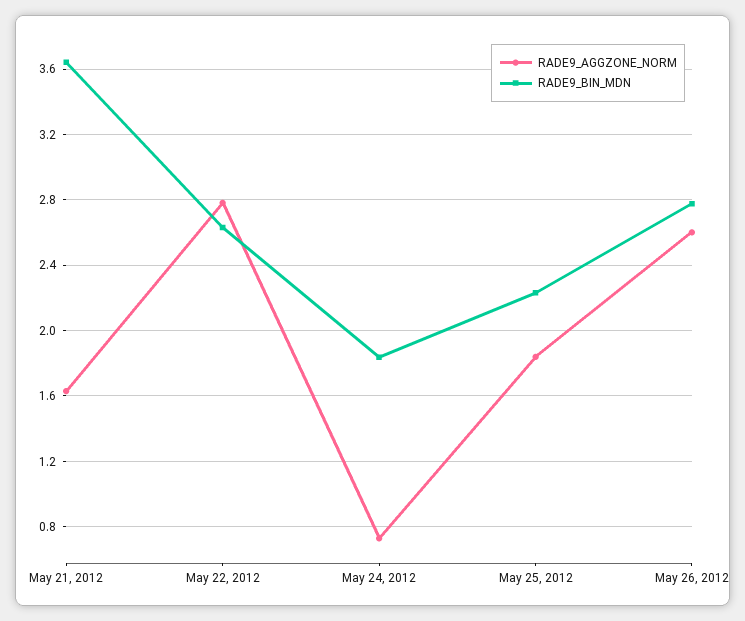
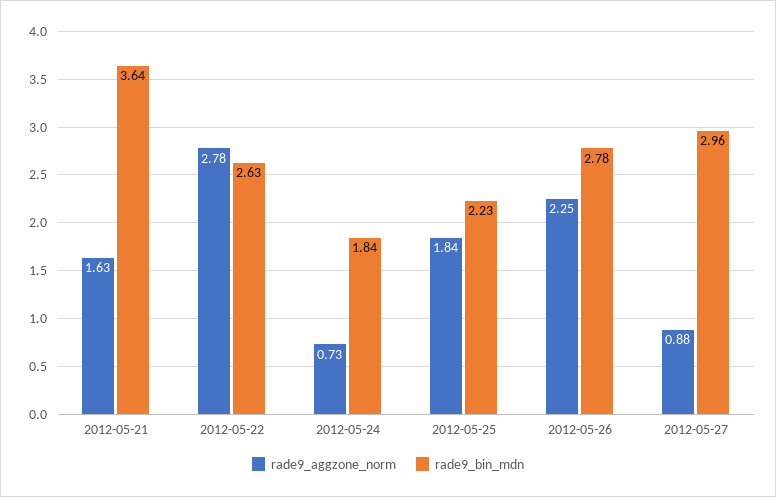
RADE9_AGGZONE_NORM, May 26, 2012: 2.6 -> 2.25
RADE9_AGGZONE_NORM, 2012-05-27: none -> 0.88
RADE9_BIN_MDN, 2012-05-27: none -> 2.96

